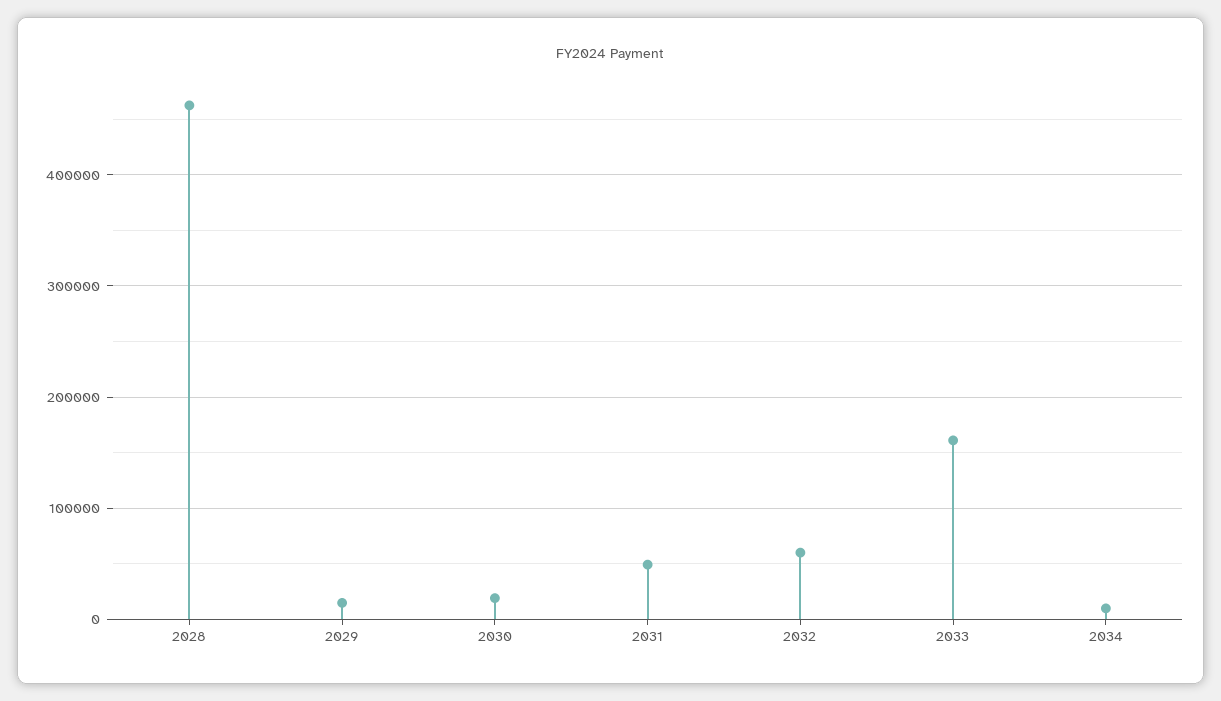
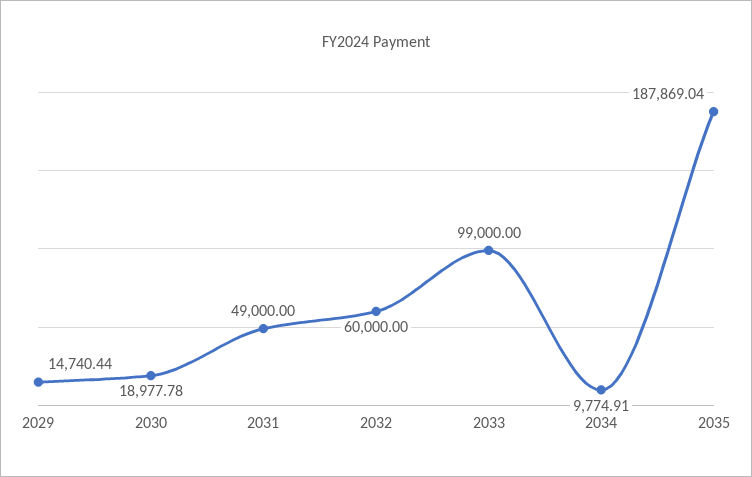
2028: 460000 -> none
2033: 160000 -> 99000
2035: none -> 187869.04

